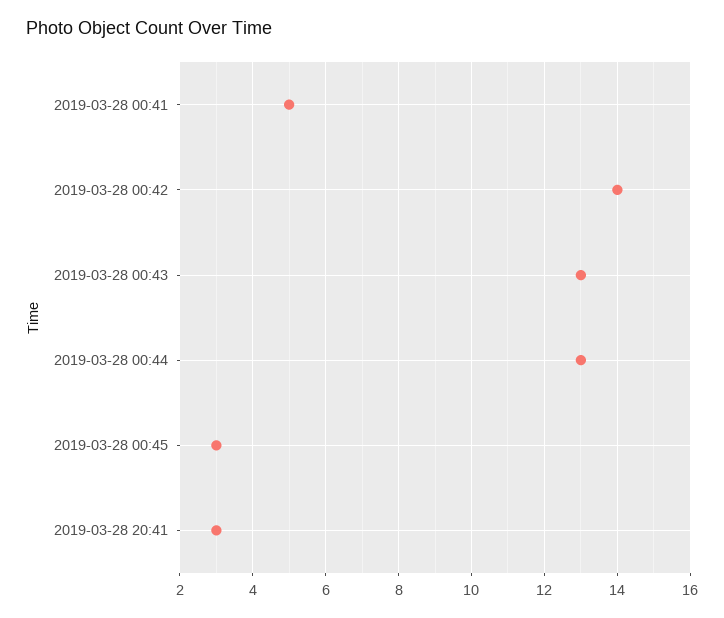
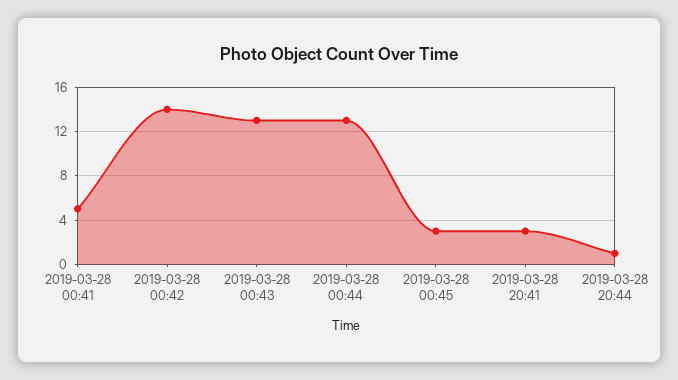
2019-03-28 20:44: none -> 1

